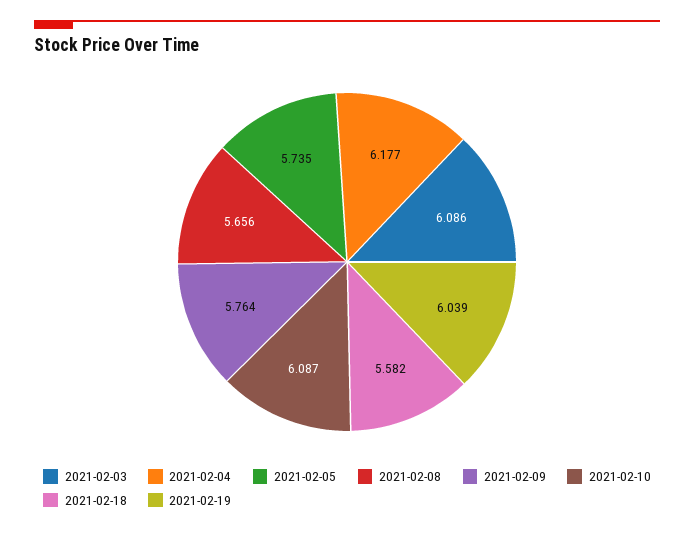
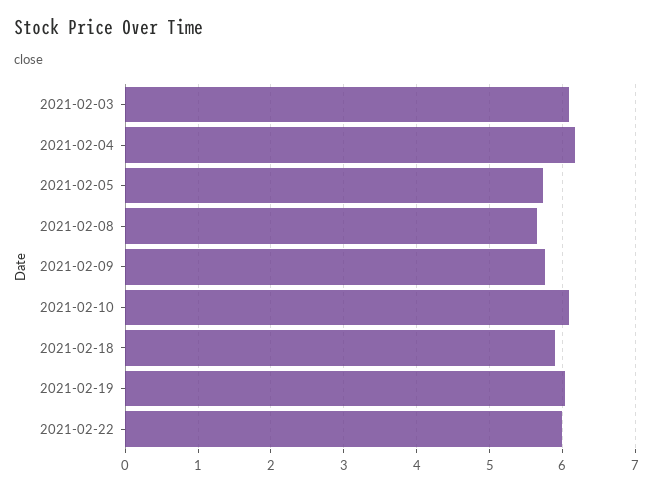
2021-02-18: 5.582 -> 5.9
2021-02-22: none -> 6

